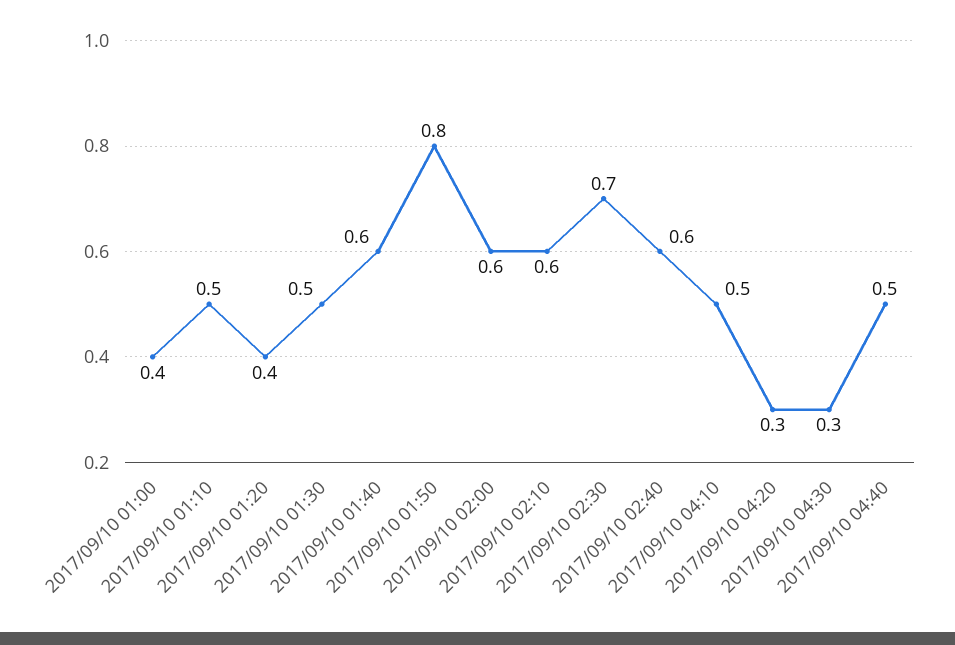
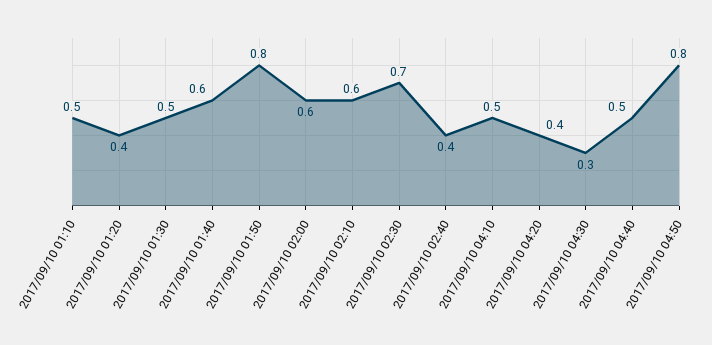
2017/09/10 01:00: 0.4 -> none
2017/09/10 02:40: 0.6 -> 0.4
2017/09/10 04:20: 0.3 -> 0.4
2017/09/10 04:50: none -> 0.8

